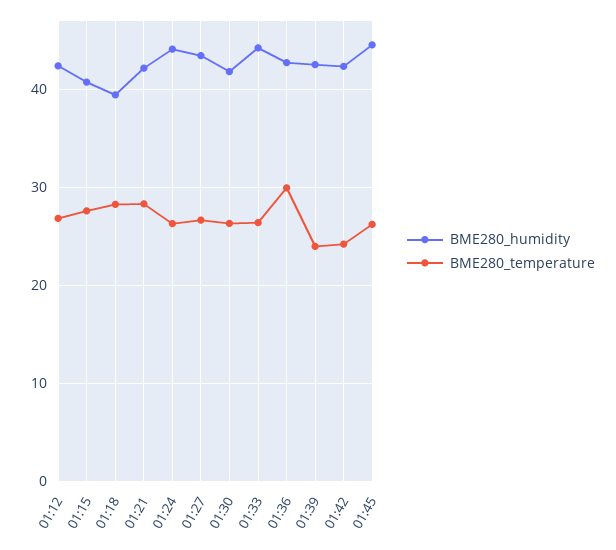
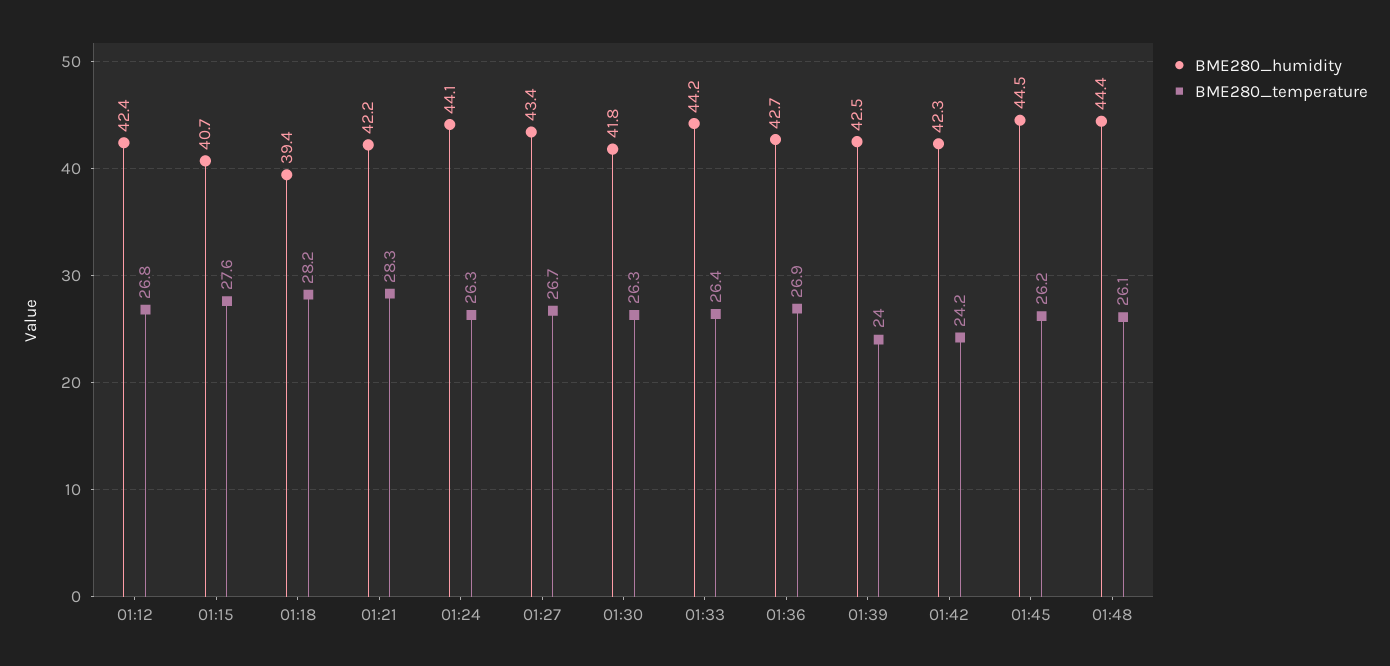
BME280_temperature, 01:36: 30 -> 26.9
BME280_humidity, 01:48: none -> 44.4
BME280_temperature, 01:48: none -> 26.1

